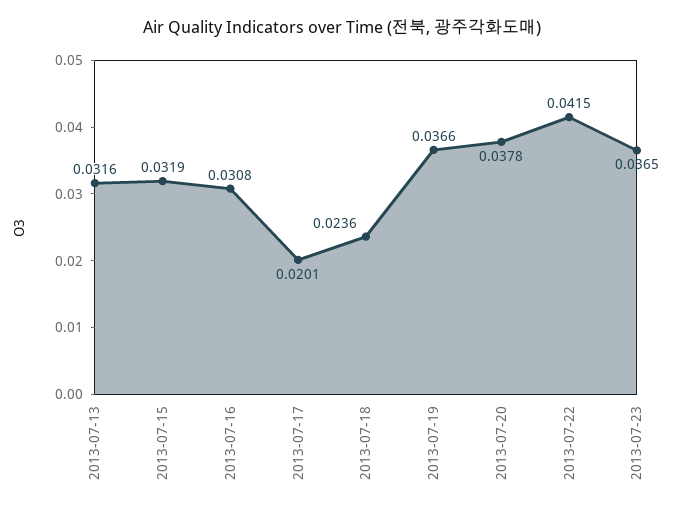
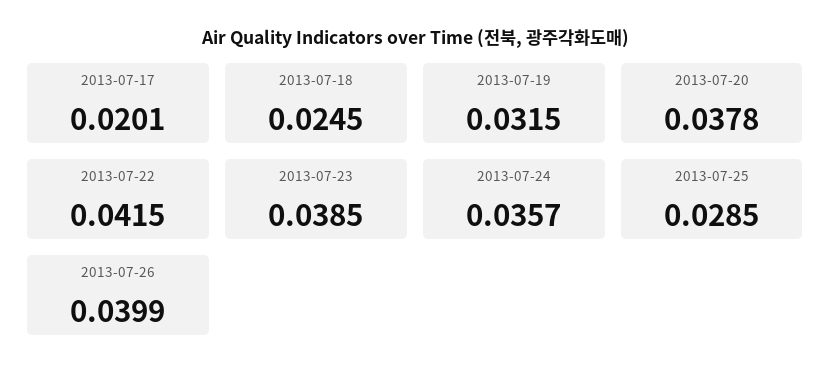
2013-07-13: 0.0316 -> none
2013-07-15: 0.0319 -> none
2013-07-16: 0.0308 -> none
2013-07-18: 0.0236 -> 0.0245
2013-07-19: 0.0366 -> 0.0315
2013-07-23: 0.0365 -> 0.0385
2013-07-24: none -> 0.0357
2013-07-25: none -> 0.0285
2013-07-26: none -> 0.0399

